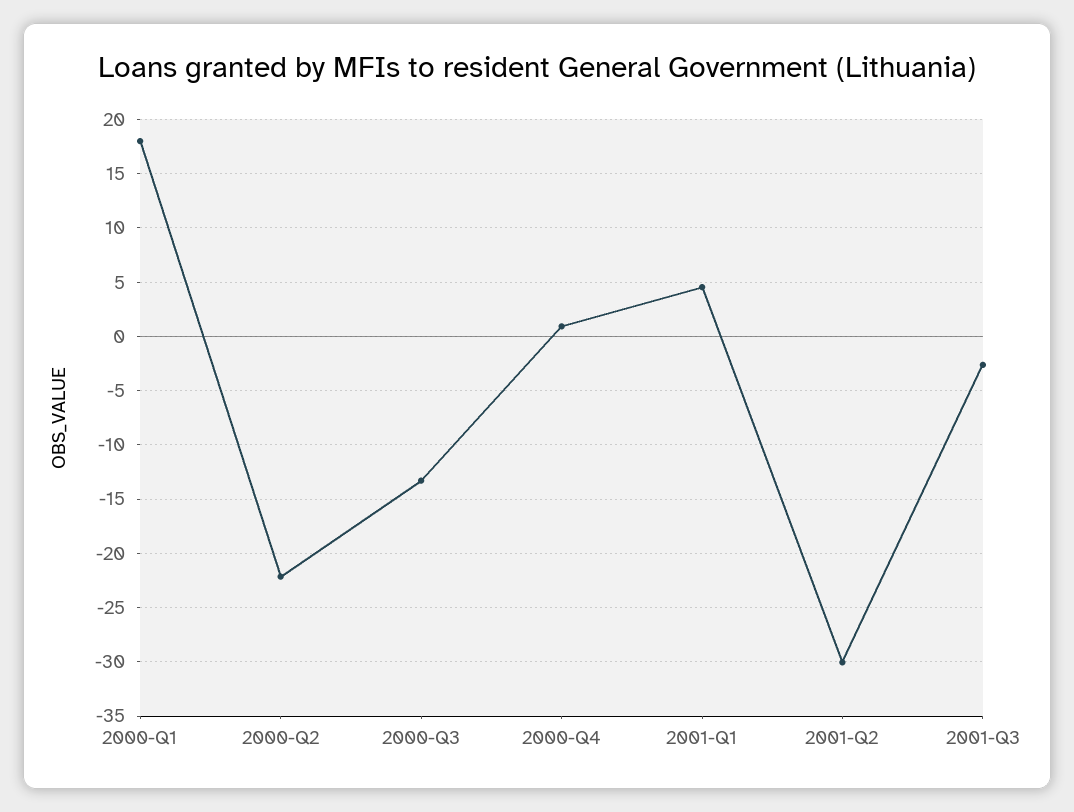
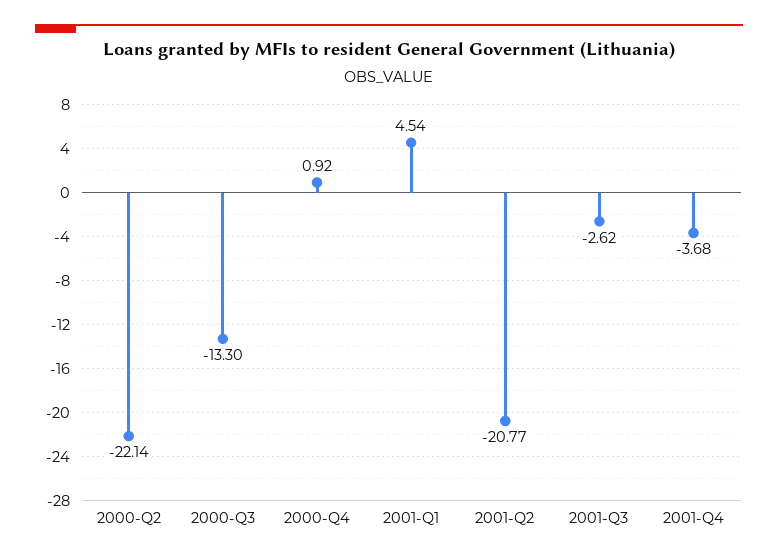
2000-Q1: 18 -> none
2001-Q2: -30 -> -20.77
2001-Q4: none -> -3.68

